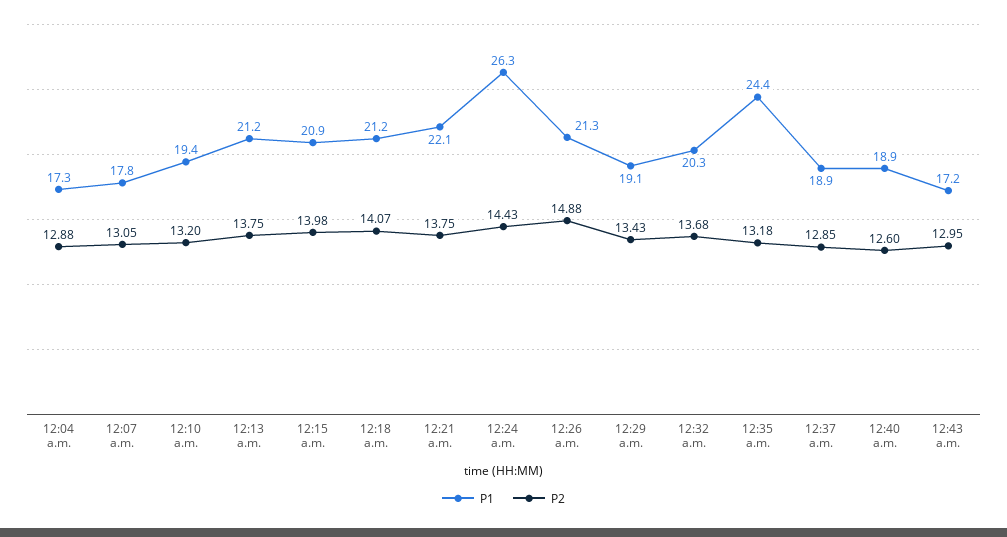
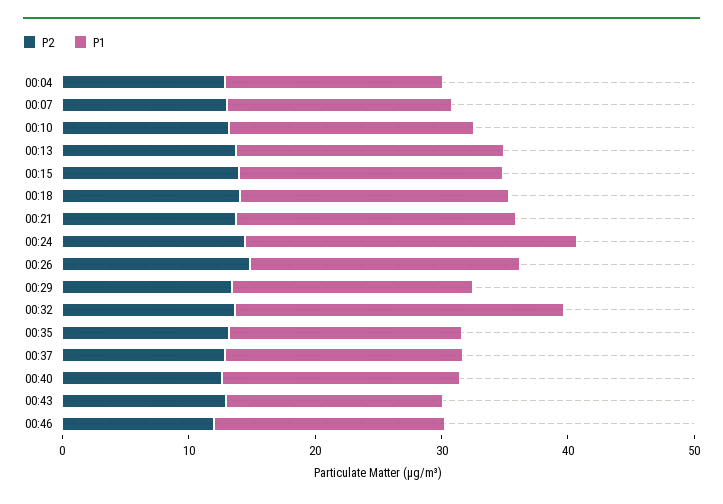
P1, 12:32 a.m.: 20.3 -> 26
P1, 12:35 a.m.: 24.4 -> 18
P2, 00:46: none -> 12
P1, 00:46: none -> 18

